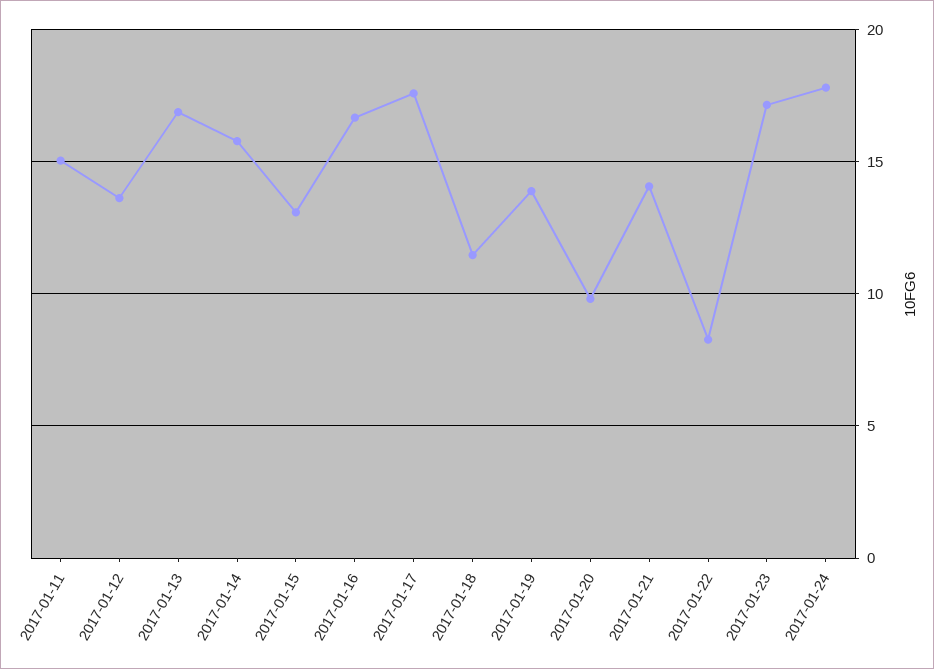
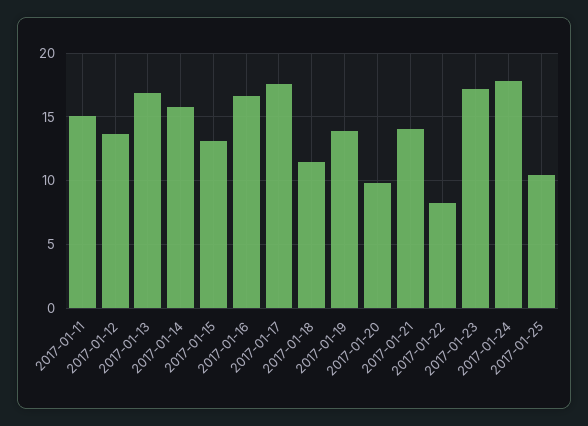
2017-01-25: none -> 10.5

